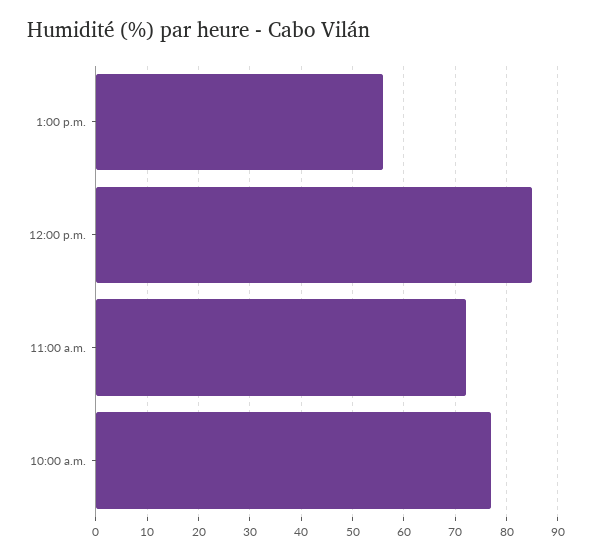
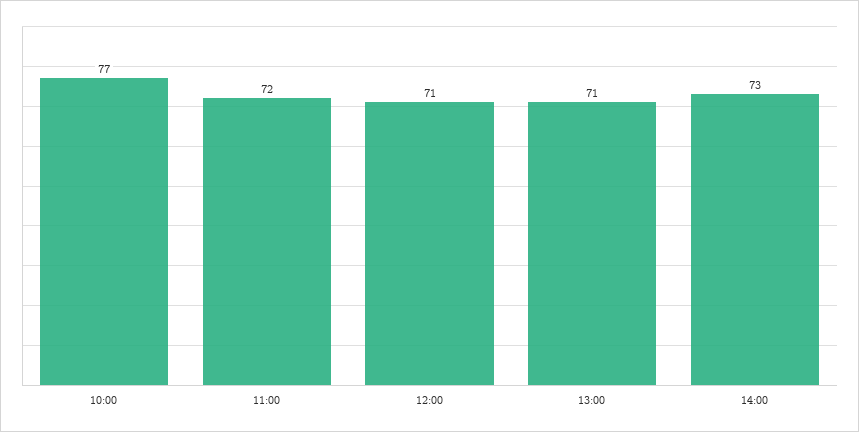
1:00 p.m.: 55 -> 71
12:00 p.m.: 85 -> 71
14:00: none -> 73

